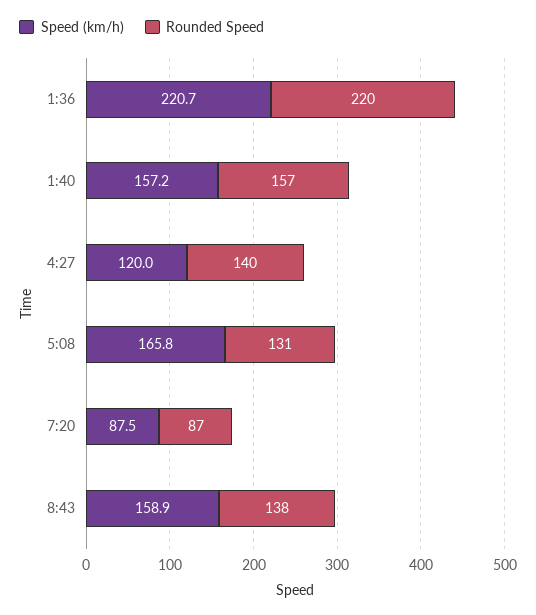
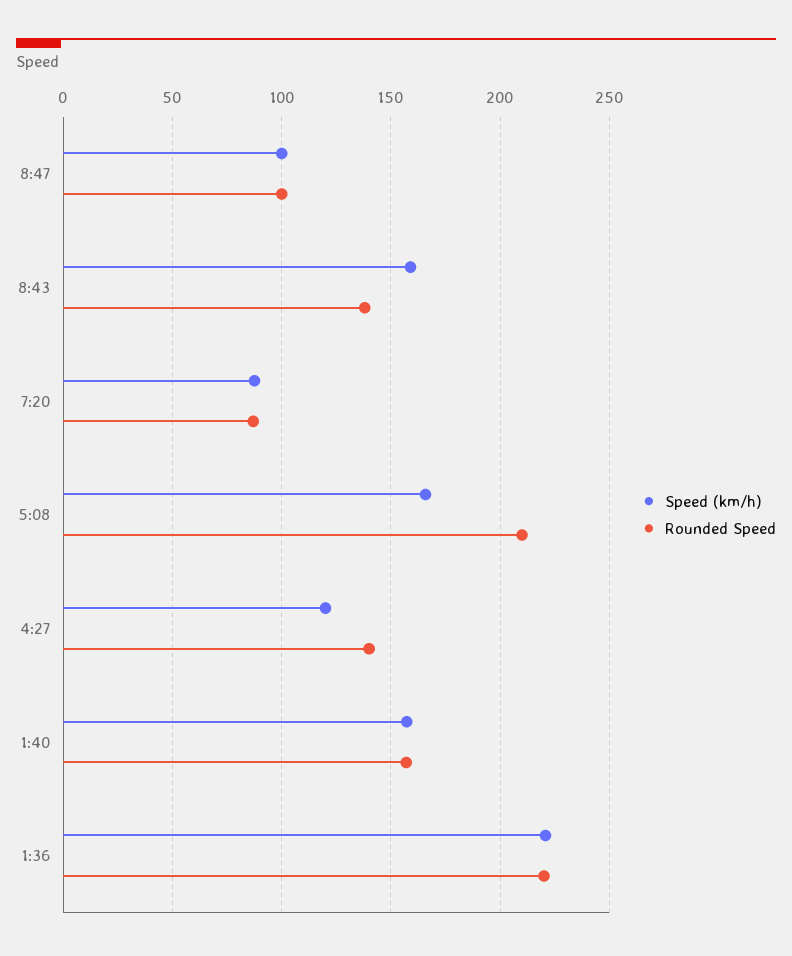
Rounded Speed, 5:08: 131 -> 210
Speed (km/h), 8:47: none -> 100
Rounded Speed, 8:47: none -> 100

